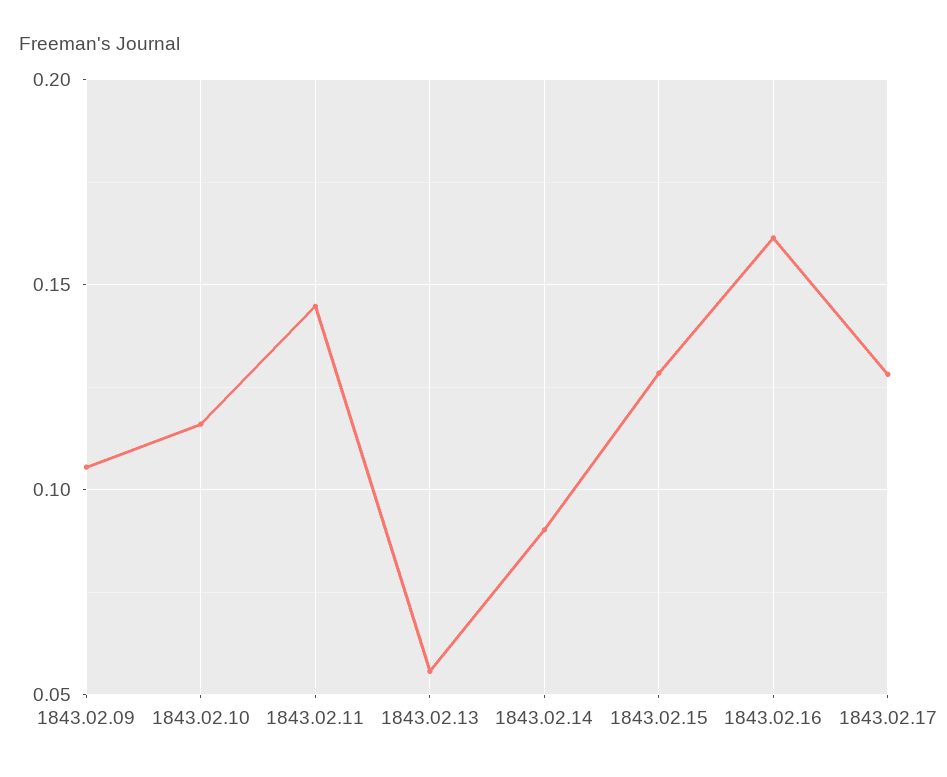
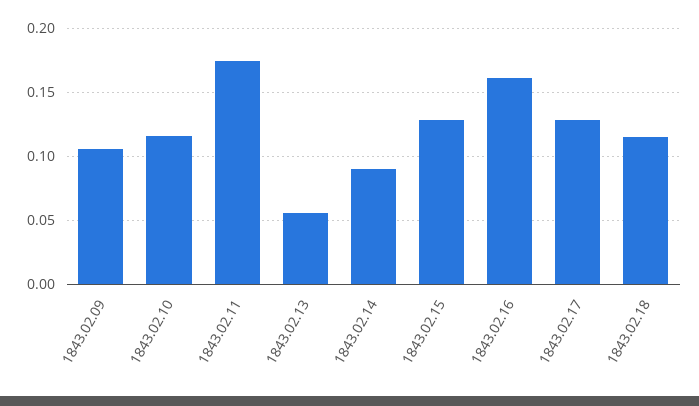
1843.02.11: 0.145 -> 0.175
1843.02.18: none -> 0.115

